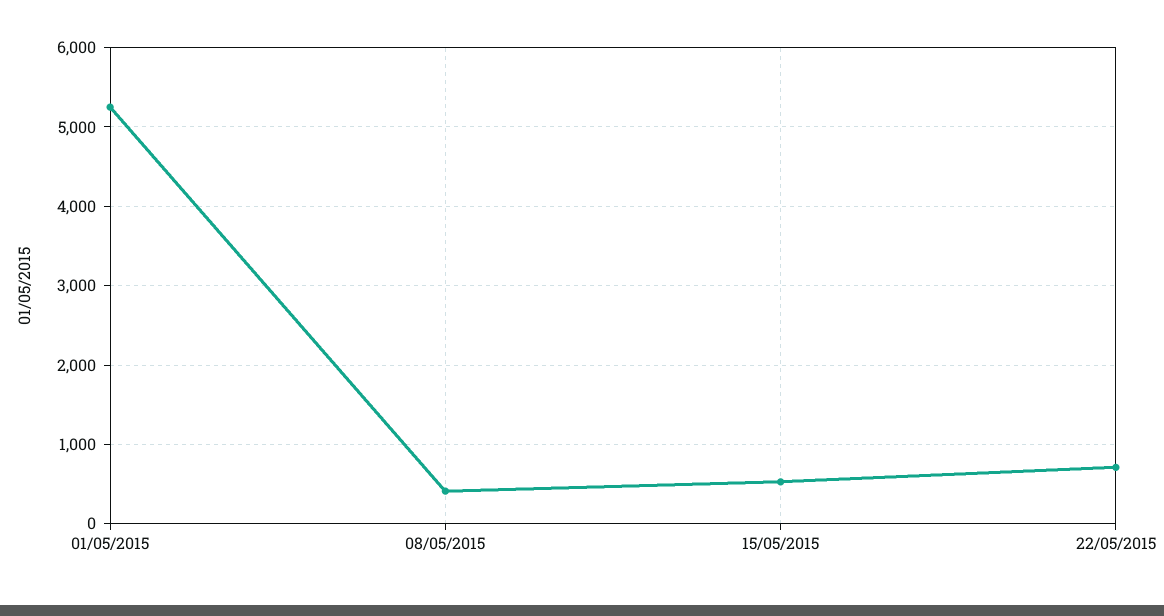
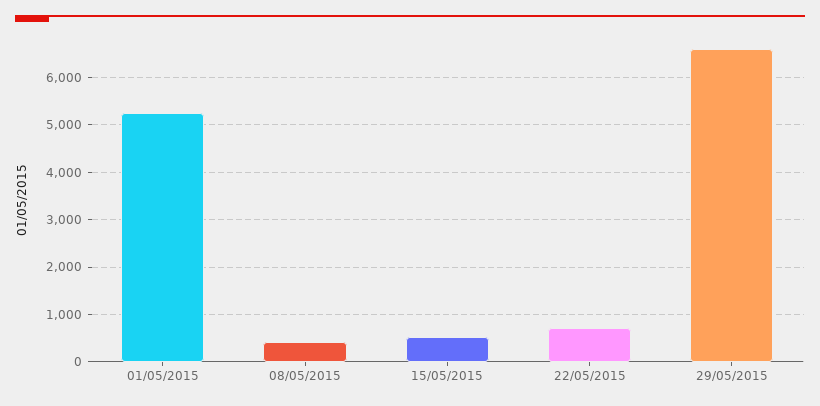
29/05/2015: none -> 6600

